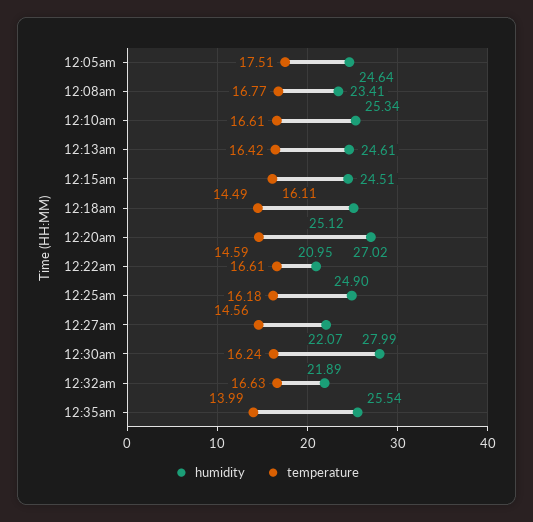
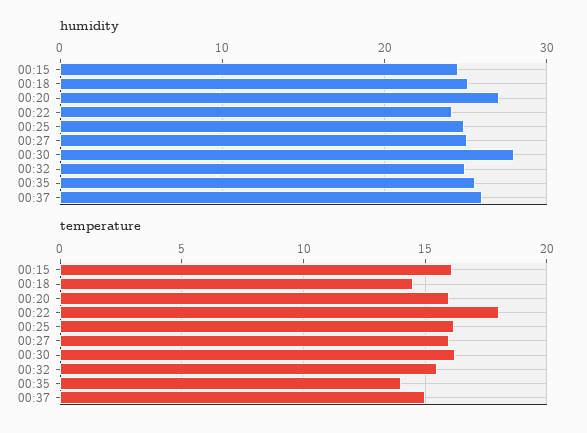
humidity, 12:05am: 24.64 -> none
temperature, 12:05am: 17.51 -> none
humidity, 12:08am: 23.41 -> none
temperature, 12:08am: 16.77 -> none
humidity, 12:10am: 25.34 -> none
temperature, 12:10am: 16.61 -> none
humidity, 12:13am: 24.61 -> none
temperature, 12:13am: 16.42 -> none
temperature, 12:20am: 14.59 -> 16
humidity, 12:22am: 20.95 -> 24
temperature, 12:22am: 16.61 -> 18
humidity, 12:27am: 22.07 -> 25
temperature, 12:27am: 14.56 -> 16
humidity, 12:32am: 21.89 -> 25
temperature, 12:32am: 16.63 -> 15.5
humidity, 00:37: none -> 26
temperature, 00:37: none -> 15

